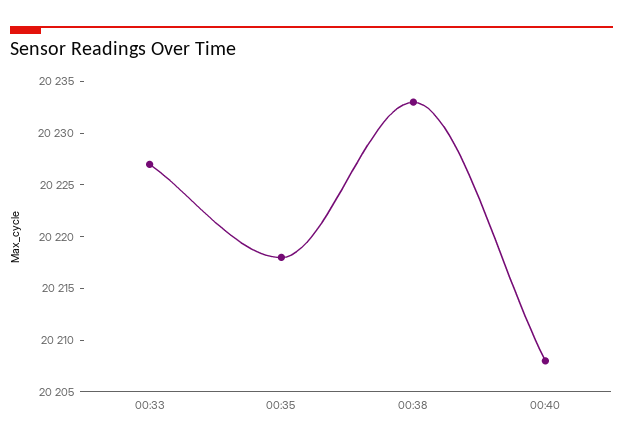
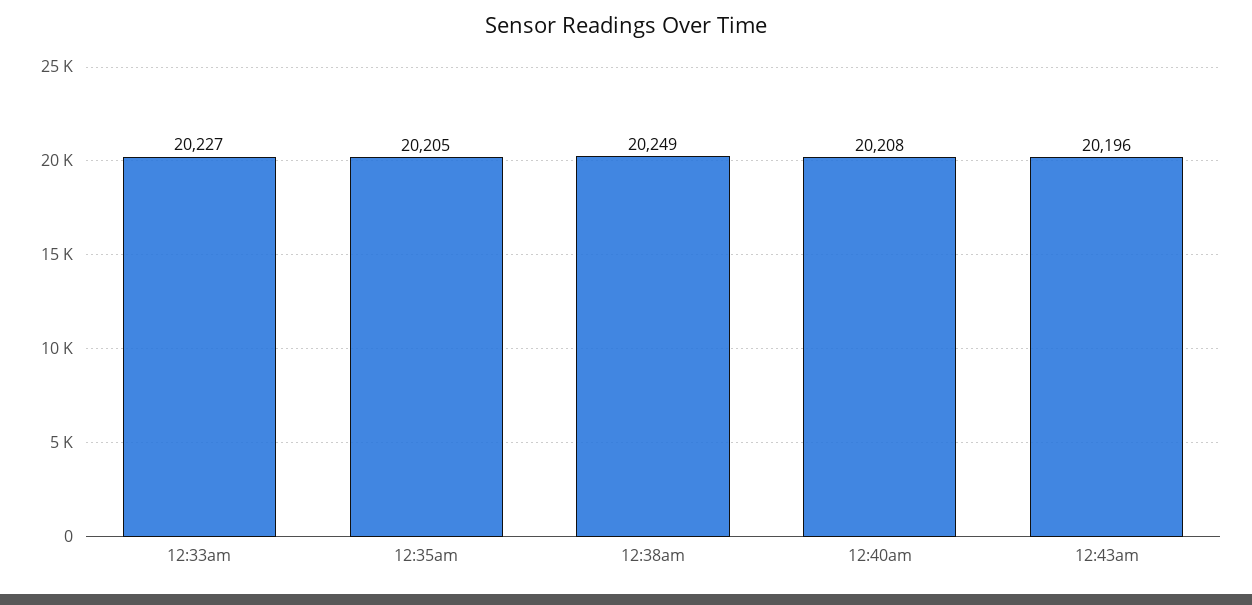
00:35: 20218 -> 20205
00:38: 20233 -> 20249
12:43am: none -> 20196

